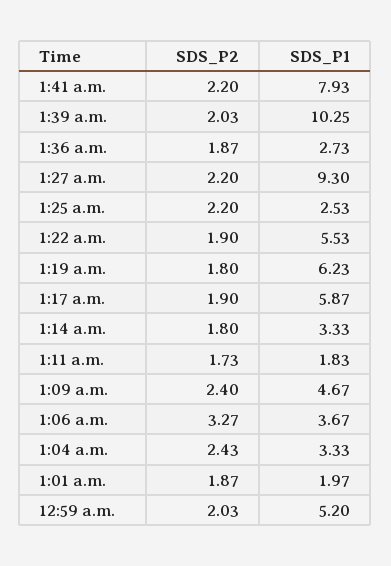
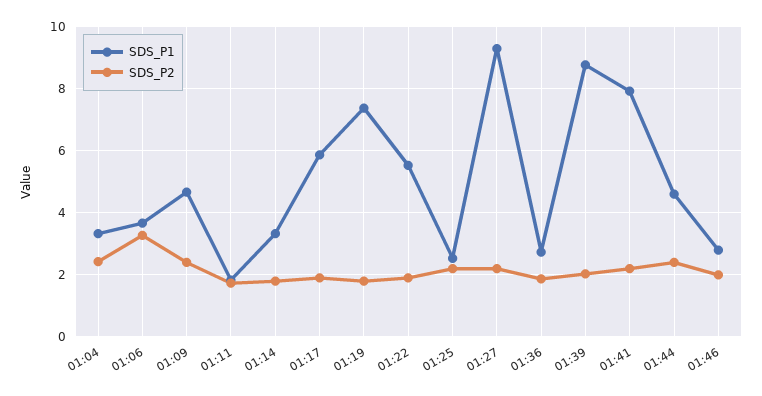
SDS_P1, 1:39 a.m.: 10.25 -> 8.8
SDS_P1, 1:19 a.m.: 6.23 -> 7.4
SDS_P2, 1:01 a.m.: 1.87 -> none
SDS_P1, 1:01 a.m.: 1.97 -> none
SDS_P2, 12:59 a.m.: 2.03 -> none
SDS_P1, 12:59 a.m.: 5.2 -> none
SDS_P1, 01:44: none -> 4.6
SDS_P2, 01:44: none -> 2.4
SDS_P1, 01:46: none -> 2.8
SDS_P2, 01:46: none -> 2

